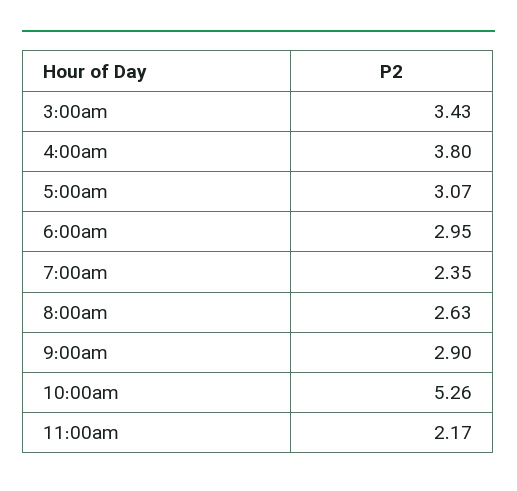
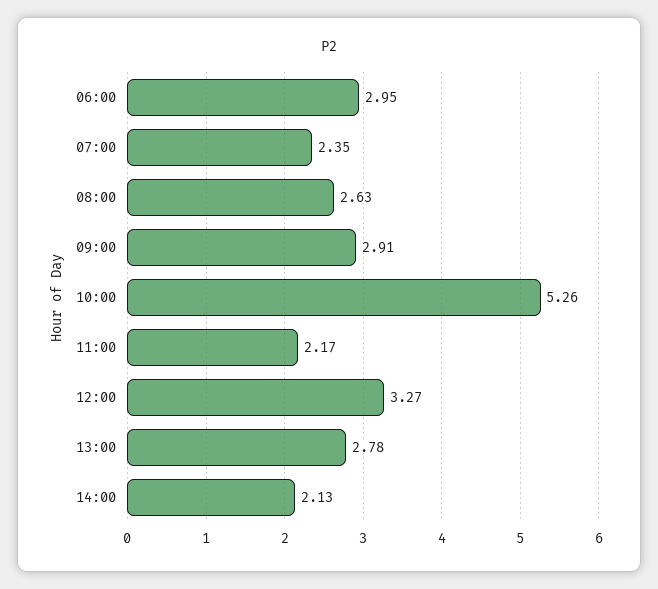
3:00am: 3.43 -> none
4:00am: 3.8 -> none
5:00am: 3.07 -> none
9:00am: 2.9 -> 2.91
12:00: none -> 3.27
13:00: none -> 2.78
14:00: none -> 2.13

